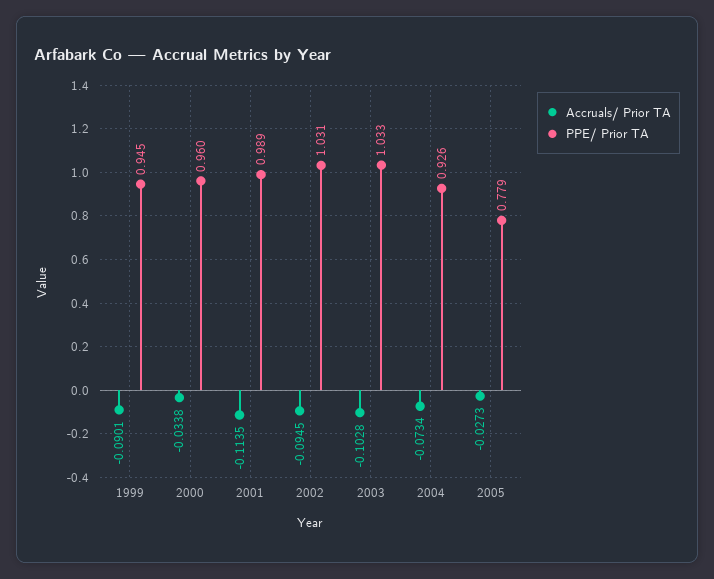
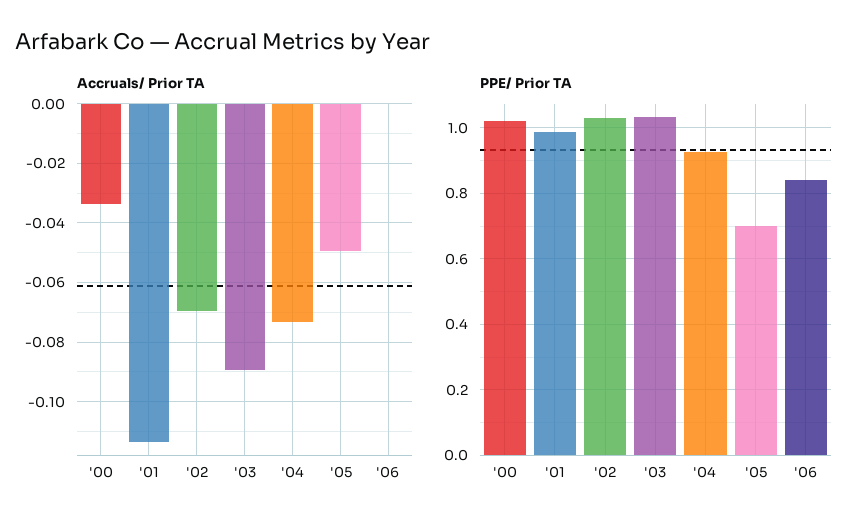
Accruals/ Prior TA, 1999: -0.0901 -> none
PPE/ Prior TA, 1999: 0.945 -> none
PPE/ Prior TA, 2000: 0.96 -> 1.02
Accruals/ Prior TA, 2002: -0.0945 -> -0.07
Accruals/ Prior TA, 2003: -0.1028 -> -0.09
Accruals/ Prior TA, 2005: -0.0273 -> -0.05
PPE/ Prior TA, 2005: 0.779 -> 0.7
Accruals/ Prior TA, '06: none -> 0
PPE/ Prior TA, '06: none -> 0.84

